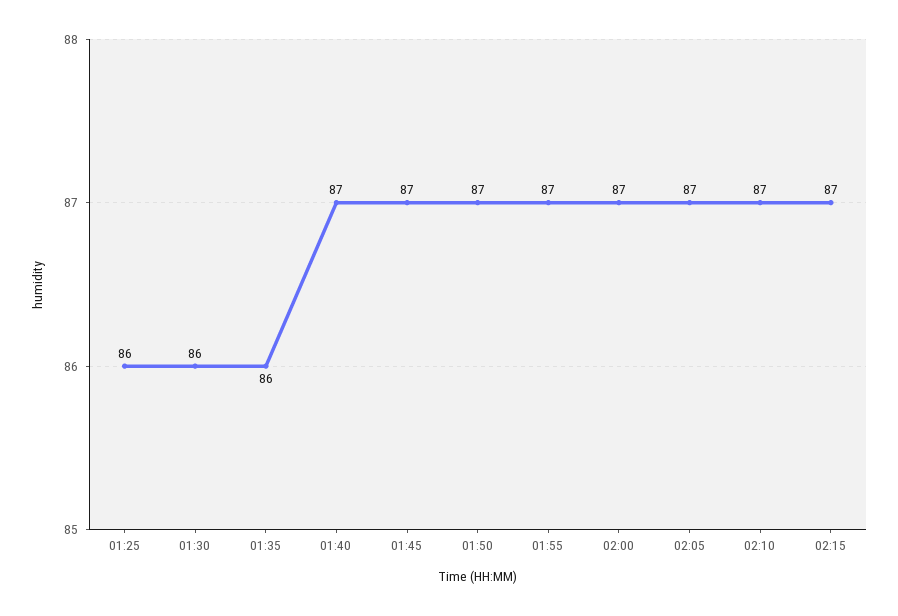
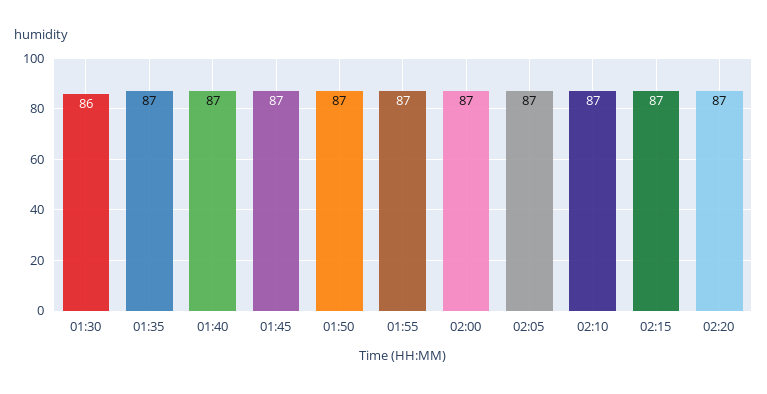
01:25: 86 -> none
01:35: 86 -> 87
02:20: none -> 87

